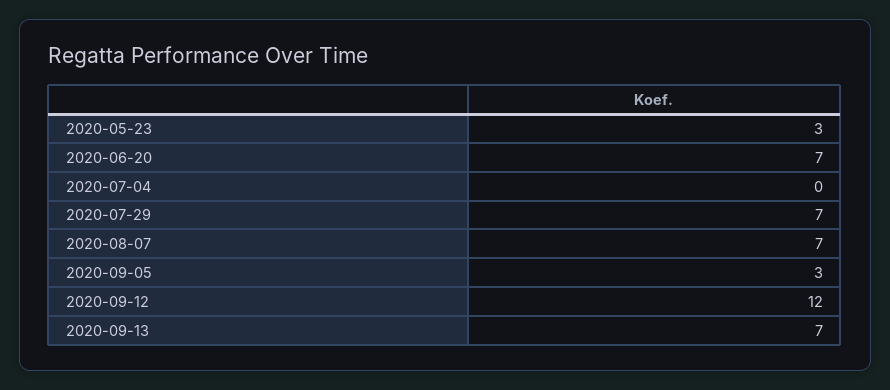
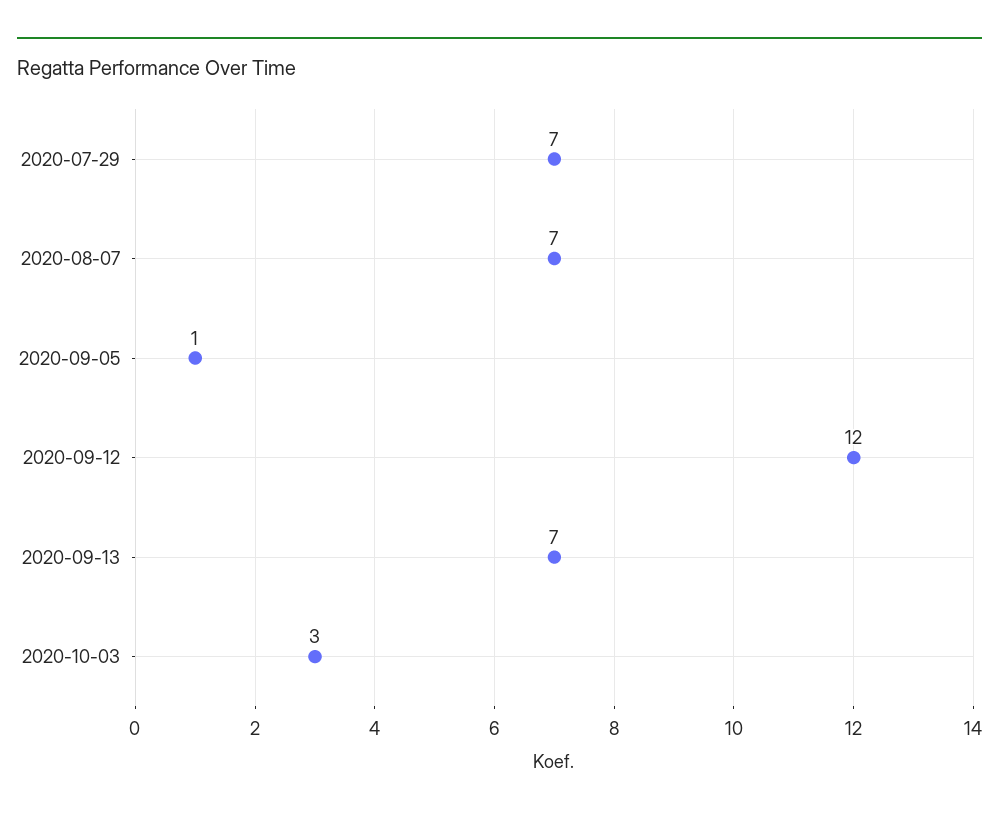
2020-05-23: 3 -> none
2020-06-20: 7 -> none
2020-07-04: 0 -> none
2020-09-05: 3 -> 1
2020-10-03: none -> 3

